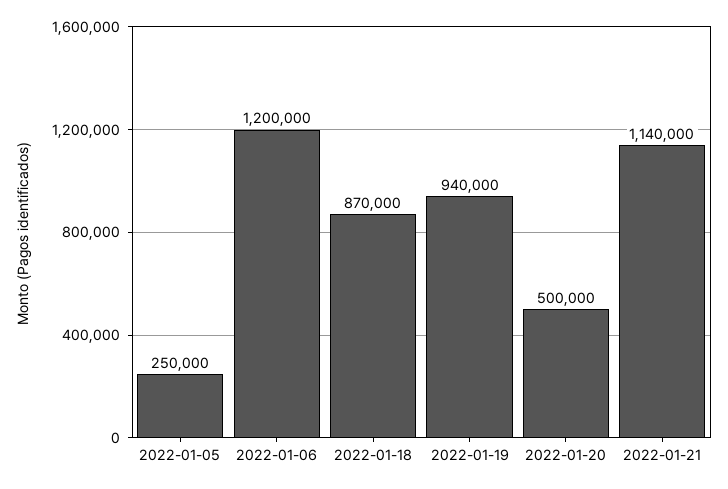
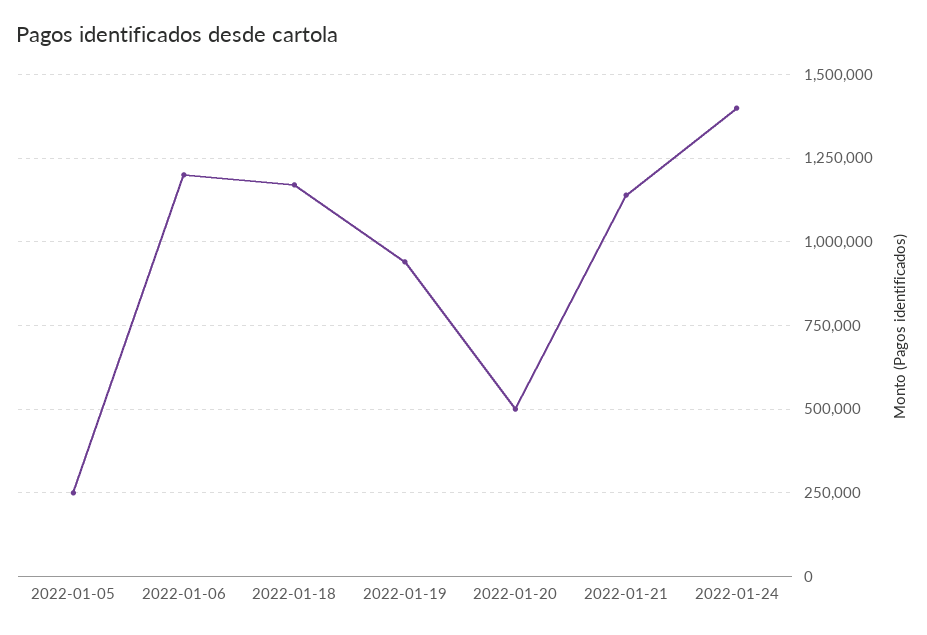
2022-01-18: 870000 -> 1175000
2022-01-24: none -> 1400000

